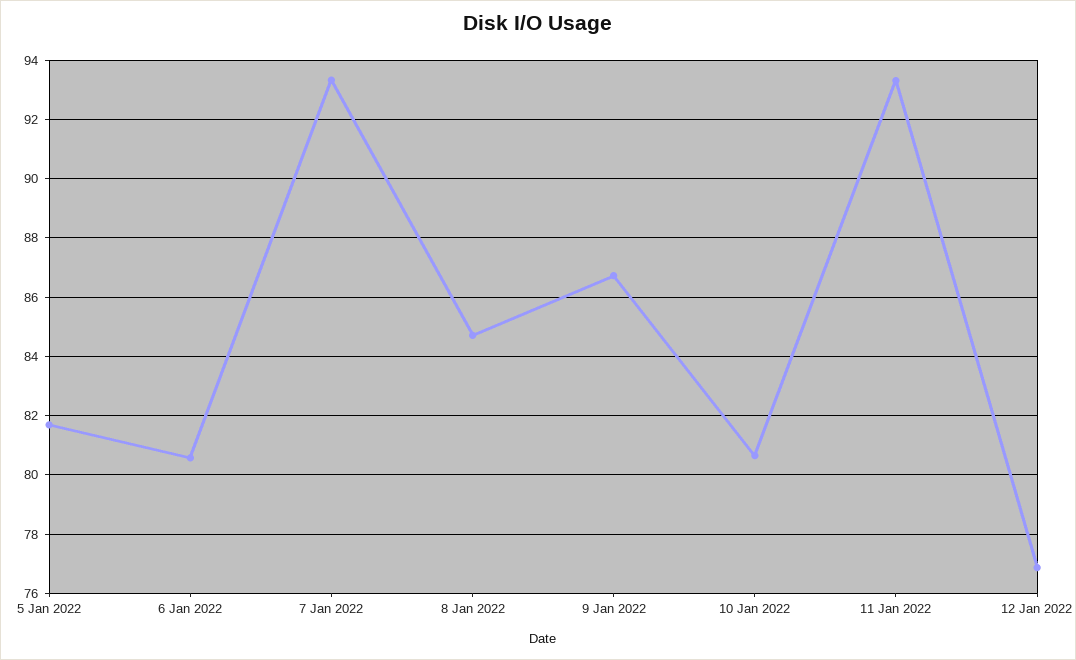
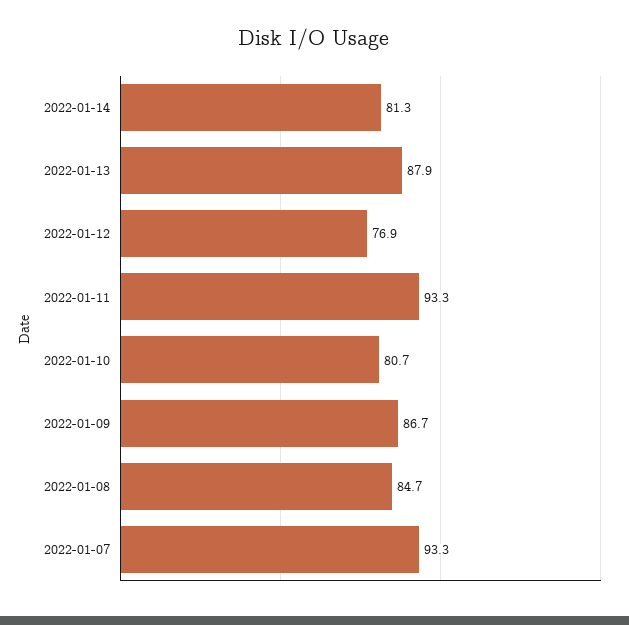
5 Jan 2022: 81.75 -> none
6 Jan 2022: 80.5 -> none
2022-01-14: none -> 81.3
2022-01-13: none -> 87.9

